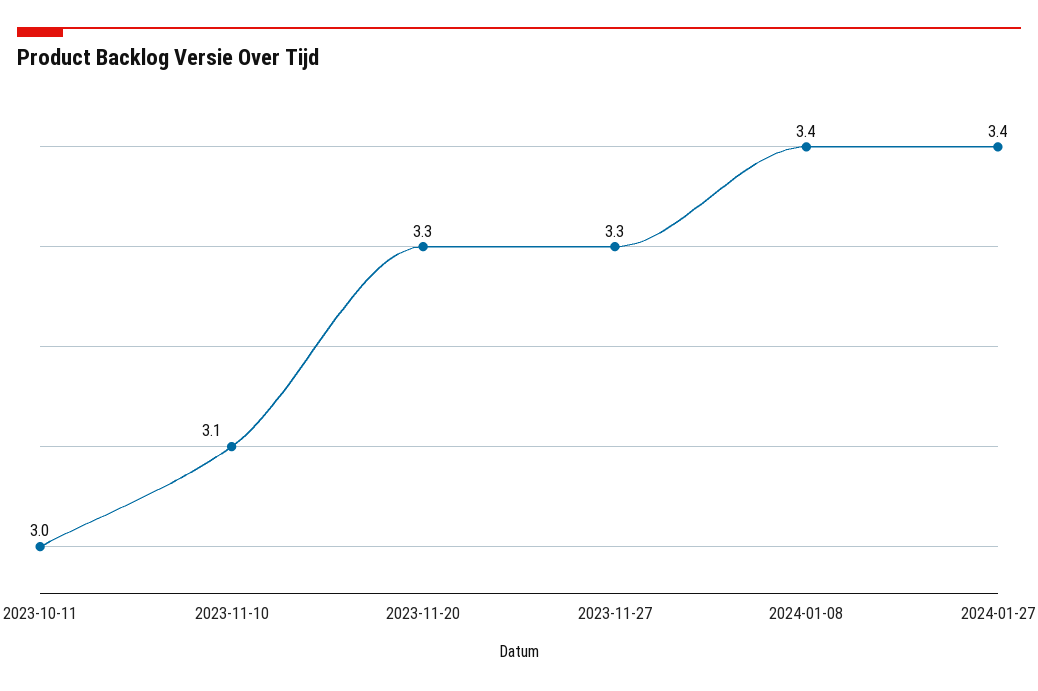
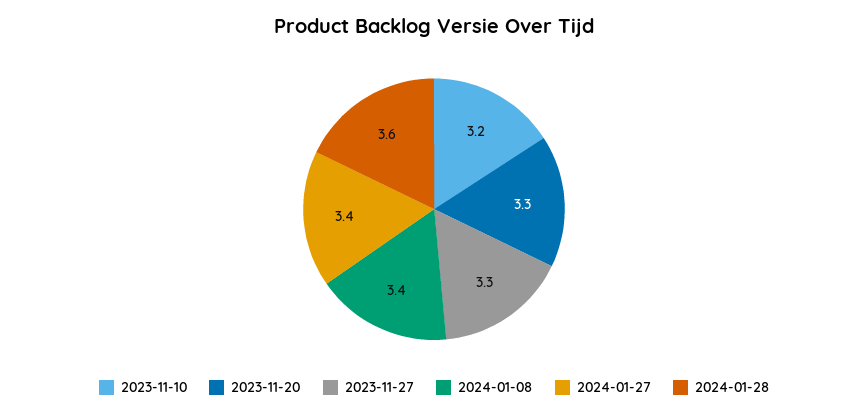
2023-10-11: 3 -> none
2023-11-10: 3.1 -> 3.2
2024-01-28: none -> 3.6

